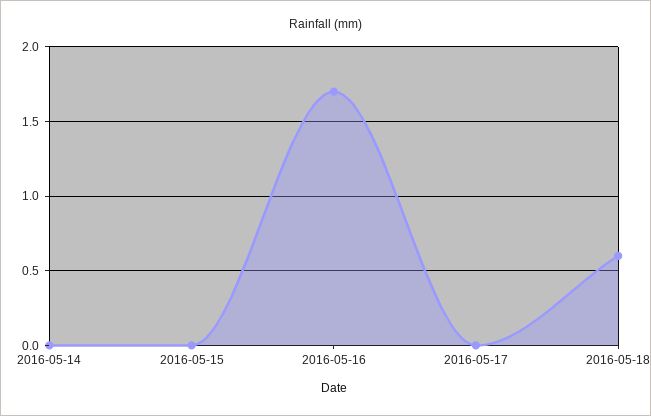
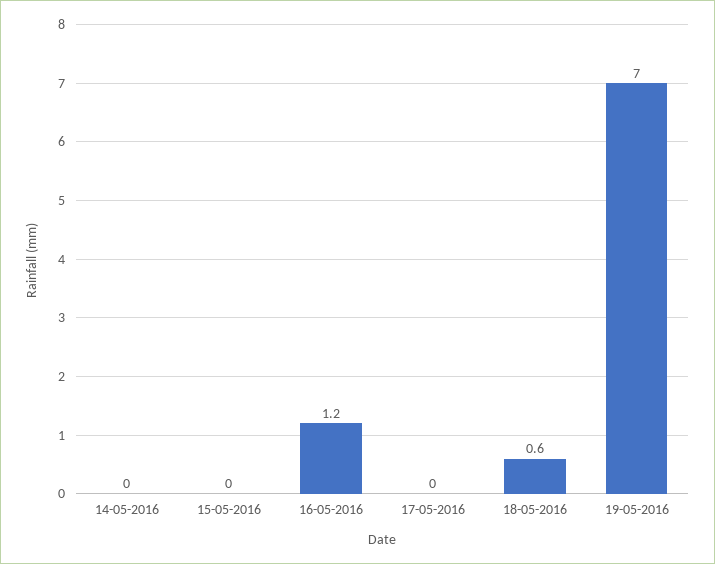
2016-05-16: 1.7 -> 1.2
19-05-2016: none -> 7

